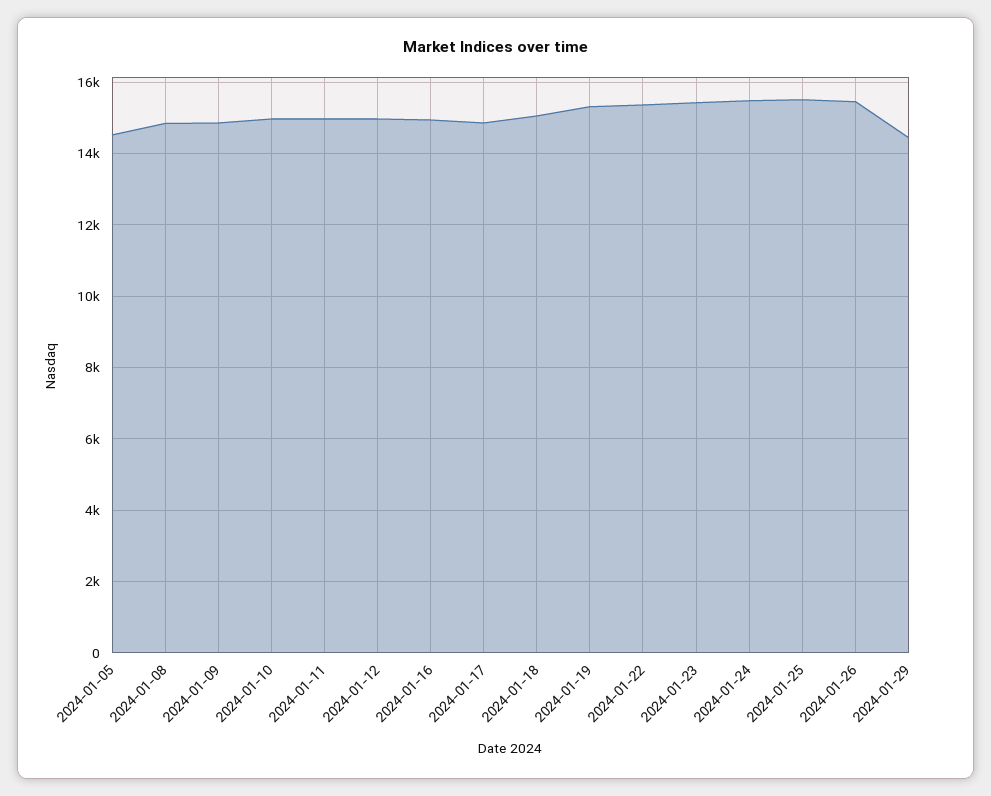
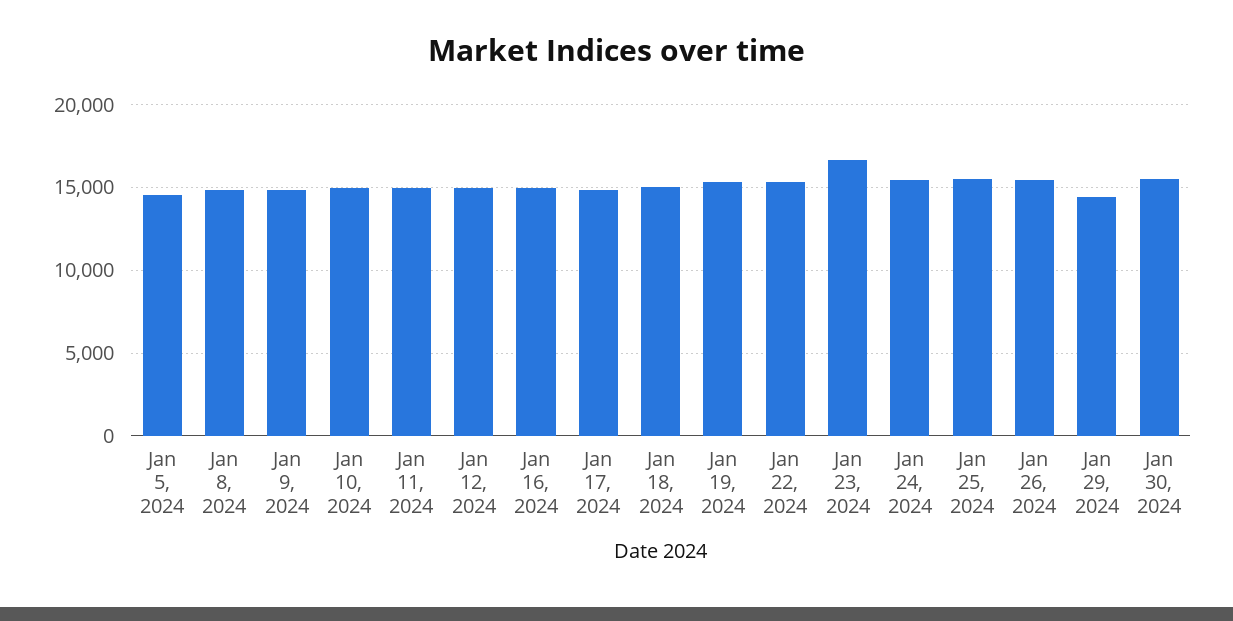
2024-01-23: 15400 -> 16500
Jan 30, 2024: none -> 15500

